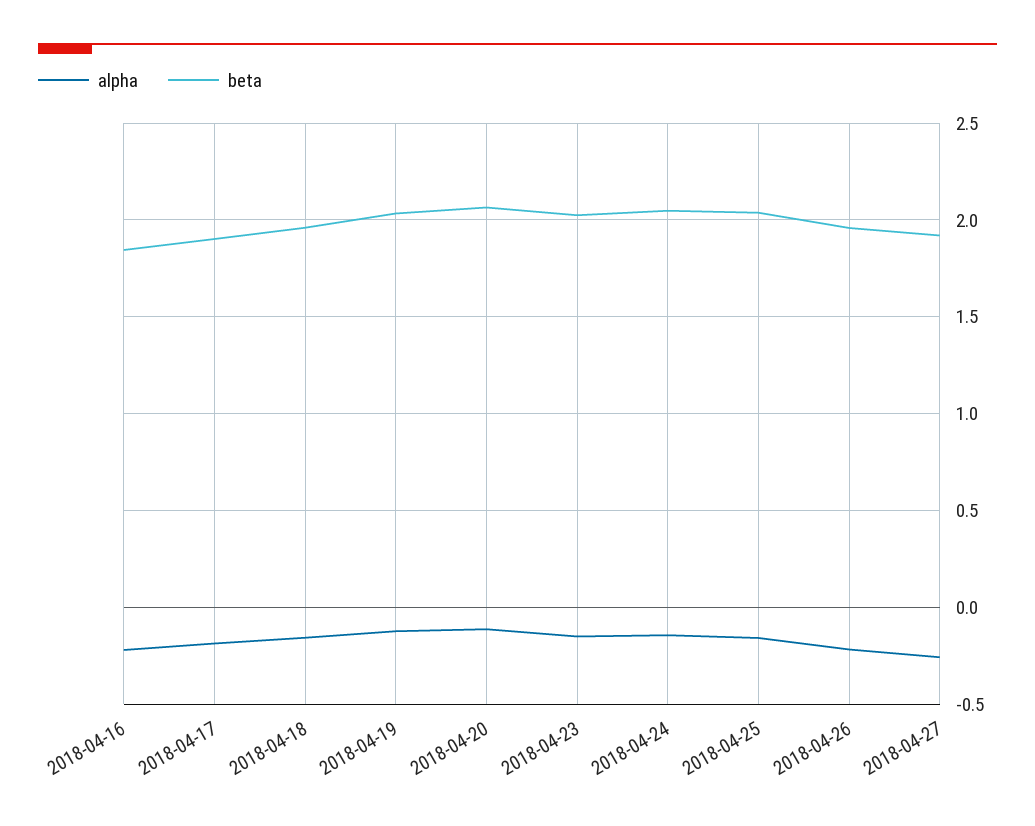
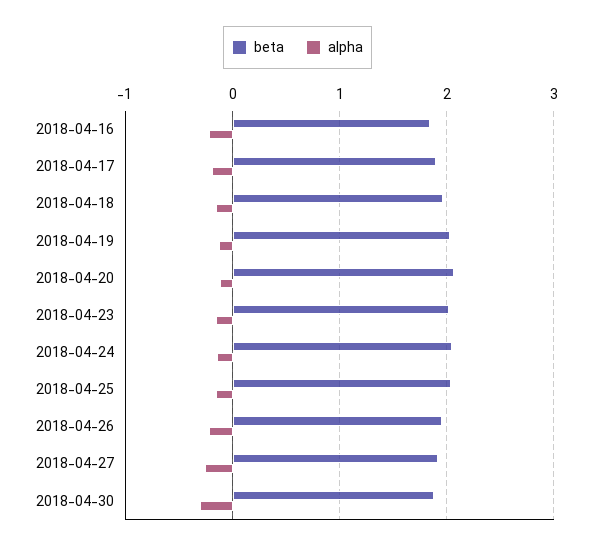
beta, 2018-04-30: none -> 1.9
alpha, 2018-04-30: none -> -0.3

